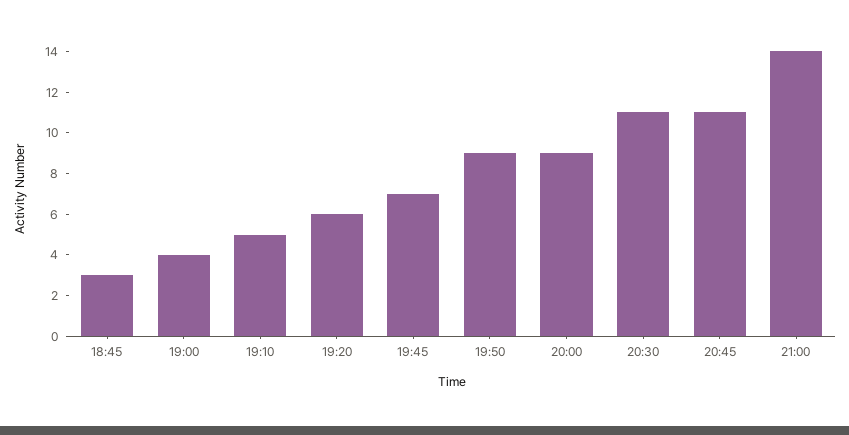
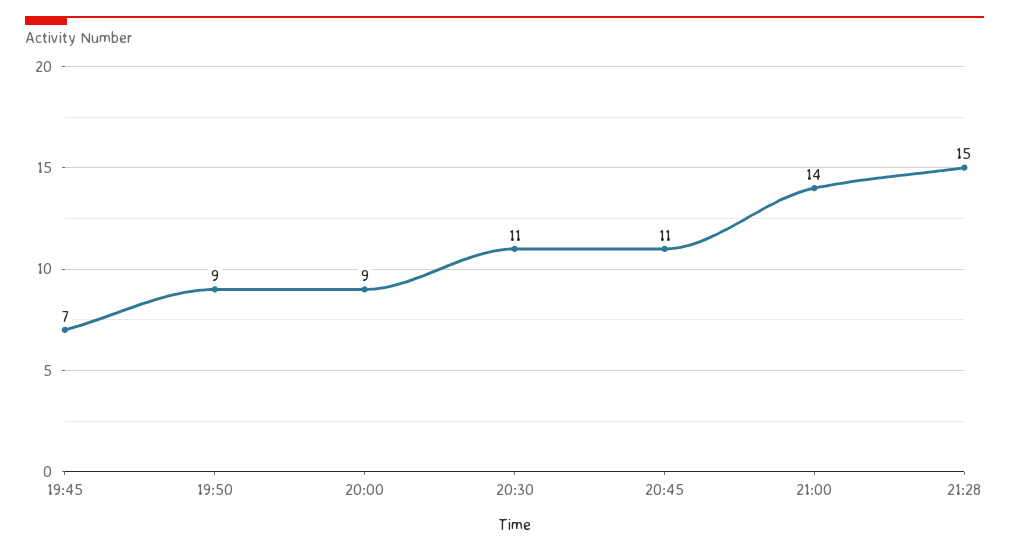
18:45: 3 -> none
19:00: 4 -> none
19:10: 5 -> none
19:20: 6 -> none
21:28: none -> 15

